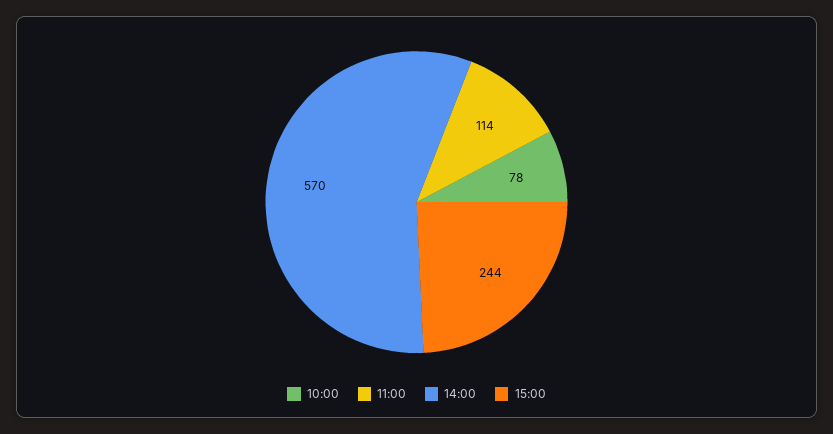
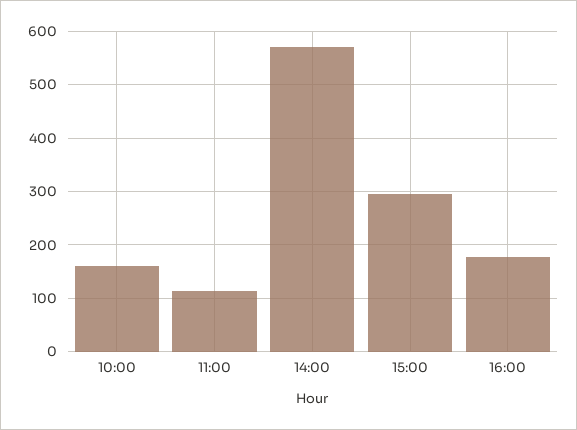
10:00: 78 -> 160
15:00: 244 -> 300
16:00: none -> 180

